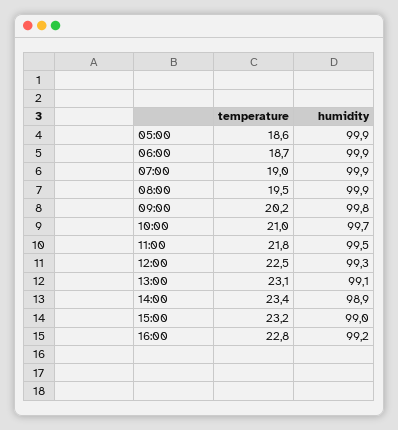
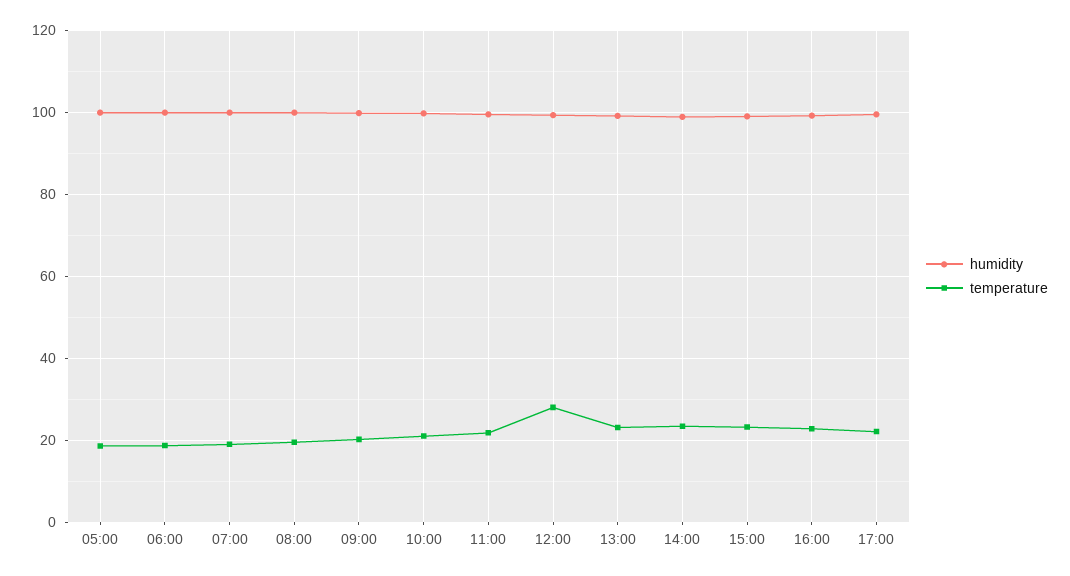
temperature, 12:00: 22.5 -> 28
humidity, 17:00: none -> 100
temperature, 17:00: none -> 22

